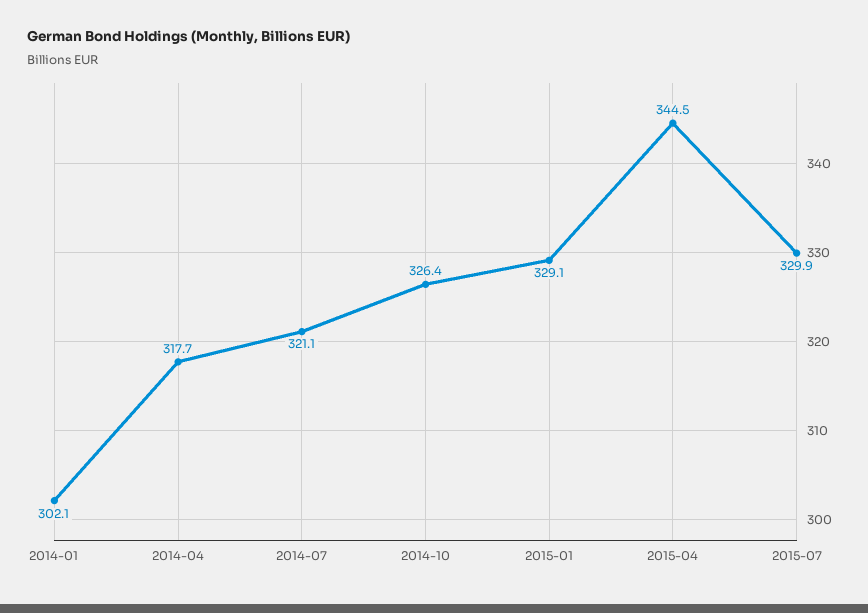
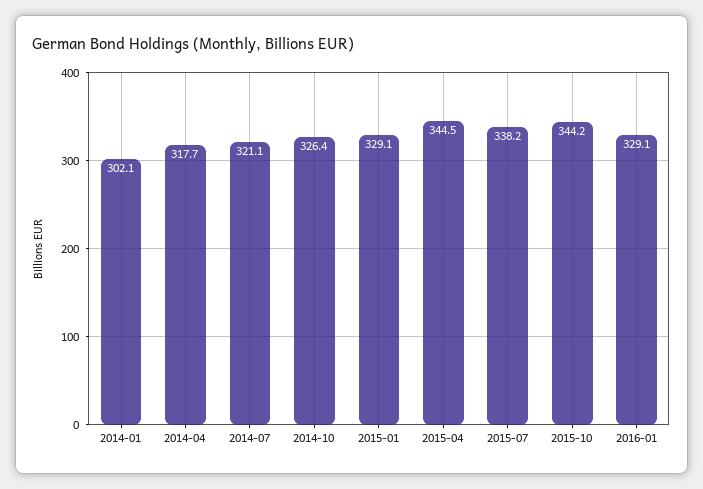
2015-07: 329.9 -> 338.2
2015-10: none -> 344.2
2016-01: none -> 329.1

